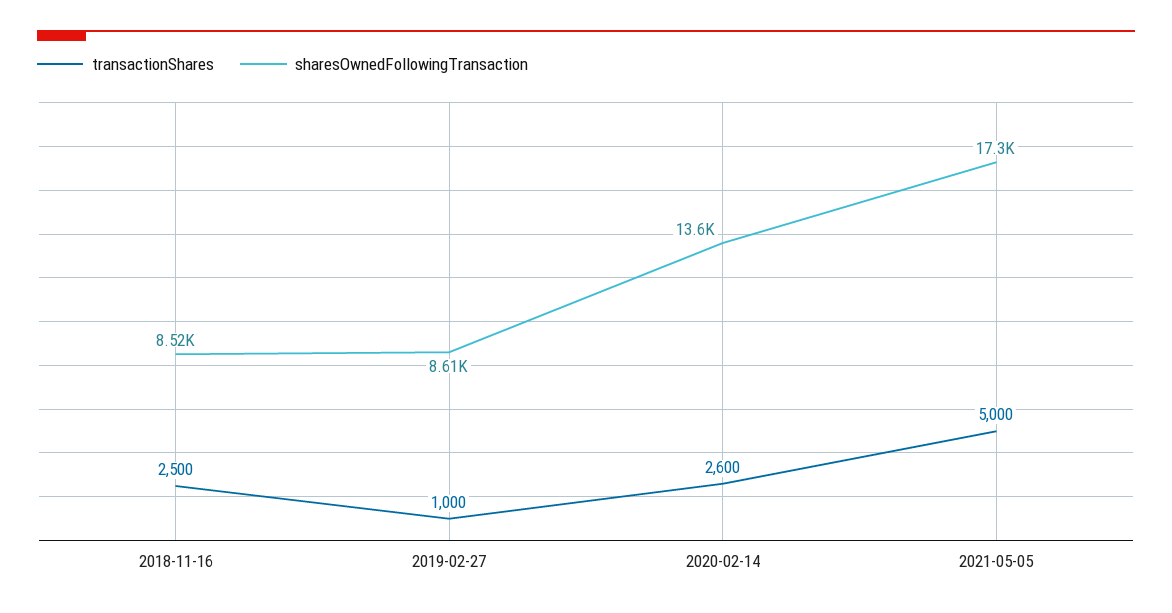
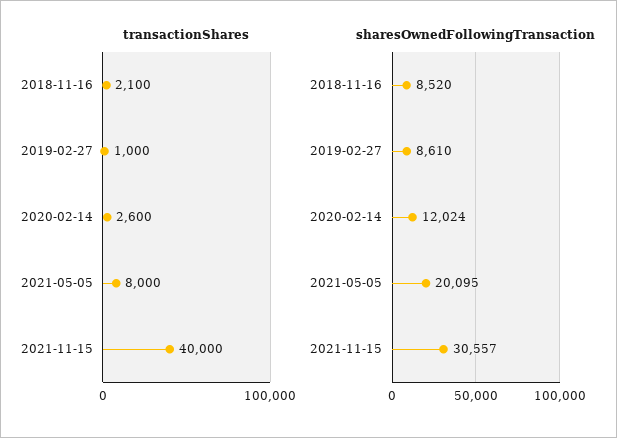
transactionShares, 2018-11-16: 2500 -> 2100
sharesOwnedFollowingTransaction, 2020-02-14: 13600 -> 12024
transactionShares, 2021-05-05: 5000 -> 8000
sharesOwnedFollowingTransaction, 2021-05-05: 17300 -> 20095
transactionShares, 2021-11-15: none -> 40000
sharesOwnedFollowingTransaction, 2021-11-15: none -> 30557

